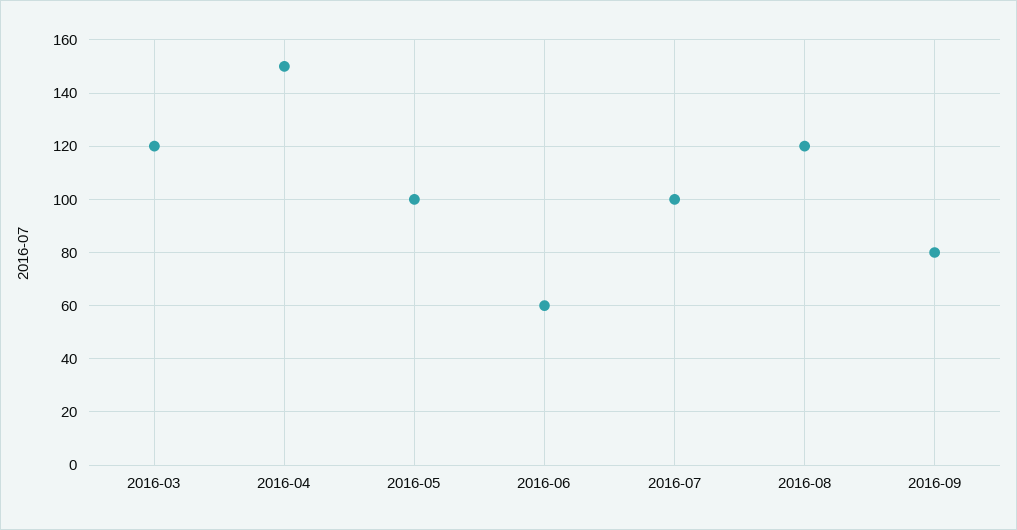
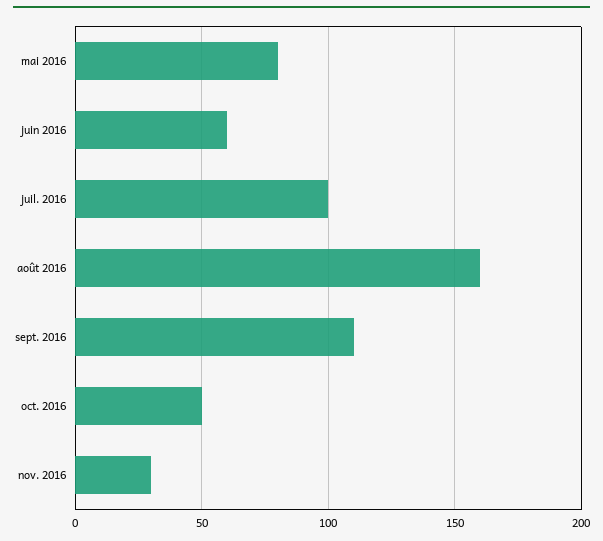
2016-03: 120 -> none
2016-04: 150 -> none
2016-05: 100 -> 80
2016-08: 120 -> 160
2016-09: 80 -> 110
oct. 2016: none -> 50
nov. 2016: none -> 30

